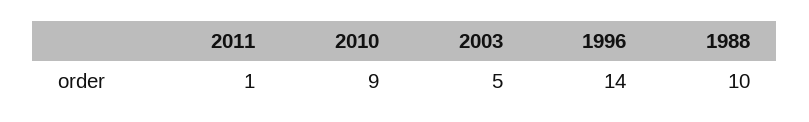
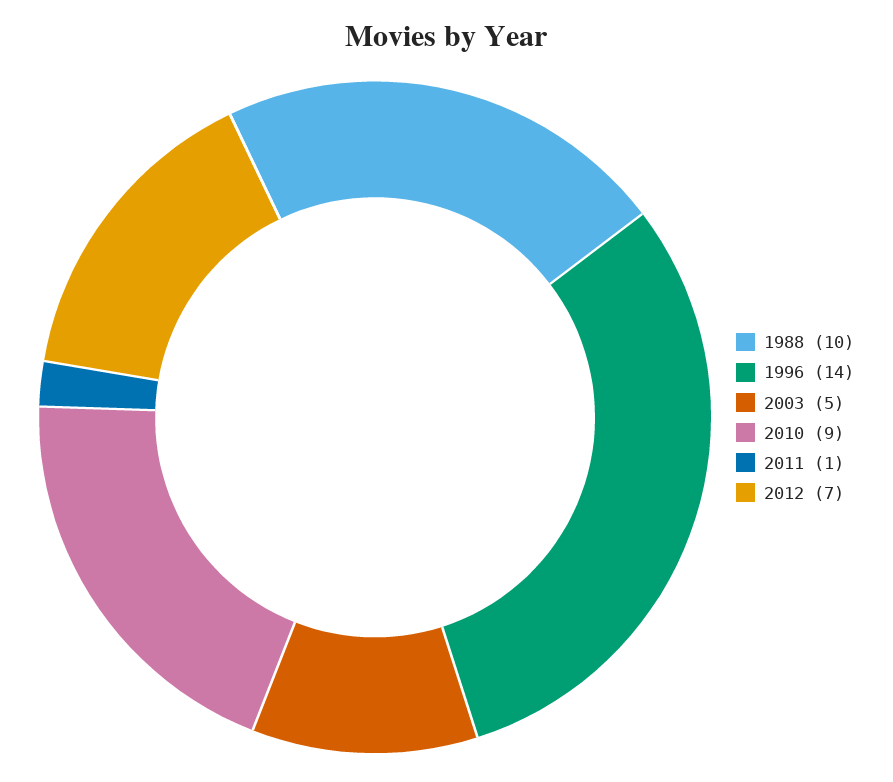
2012: none -> 7

